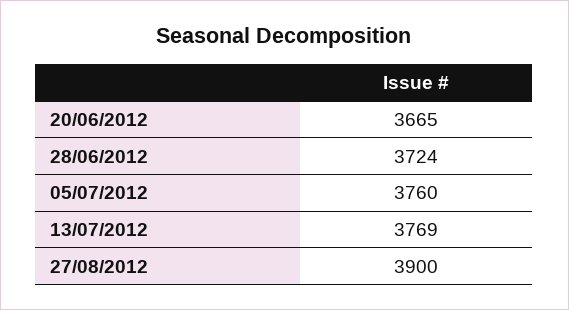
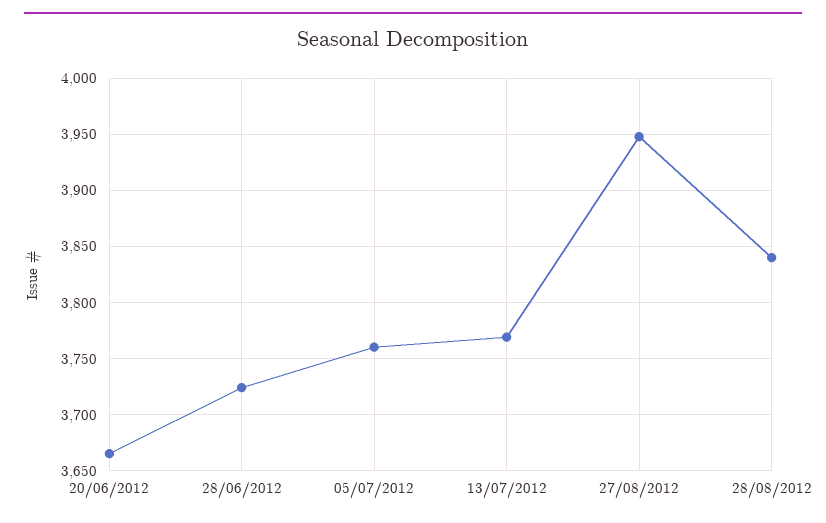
27/08/2012: 3900 -> 3950
28/08/2012: none -> 3840

